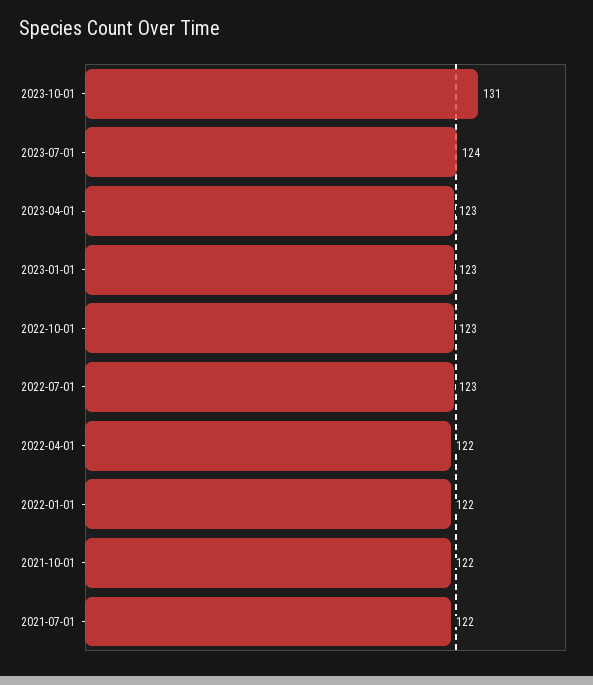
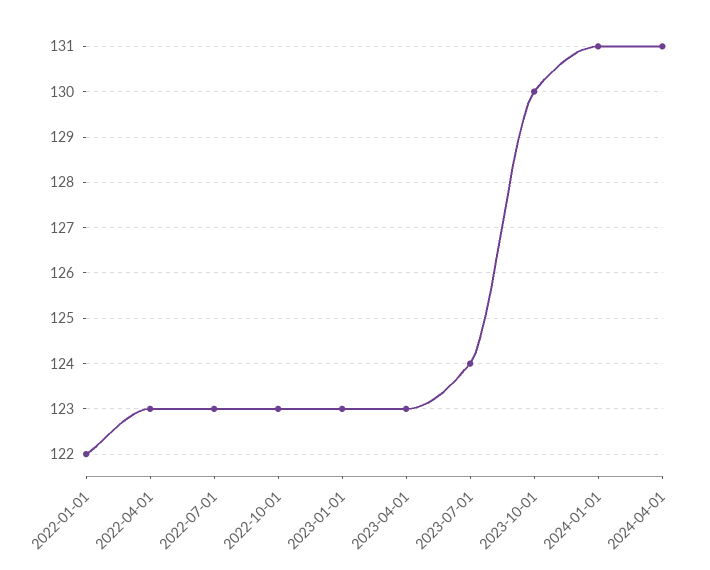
2023-10-01: 131 -> 130
2022-04-01: 122 -> 123
2021-10-01: 122 -> none
2021-07-01: 122 -> none
2024-01-01: none -> 131
2024-04-01: none -> 131

